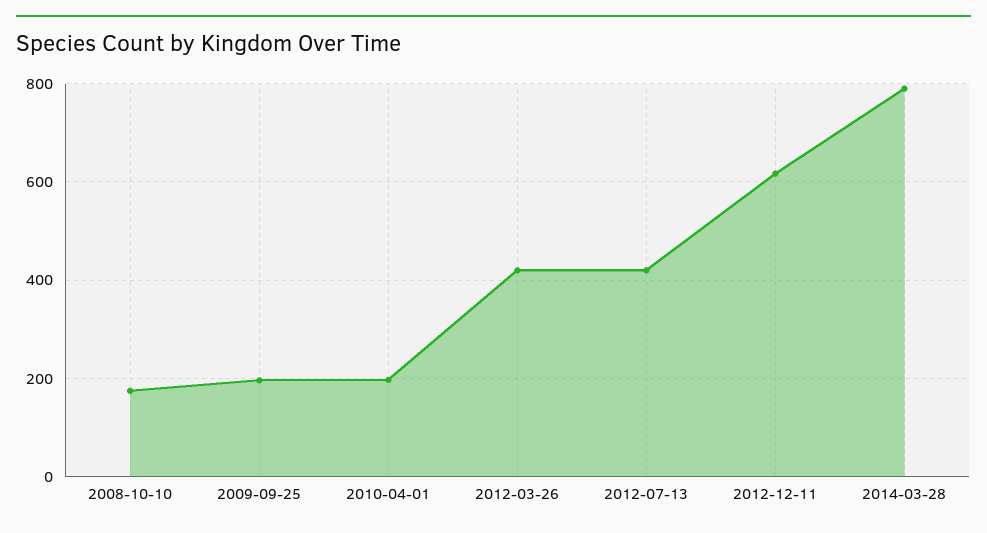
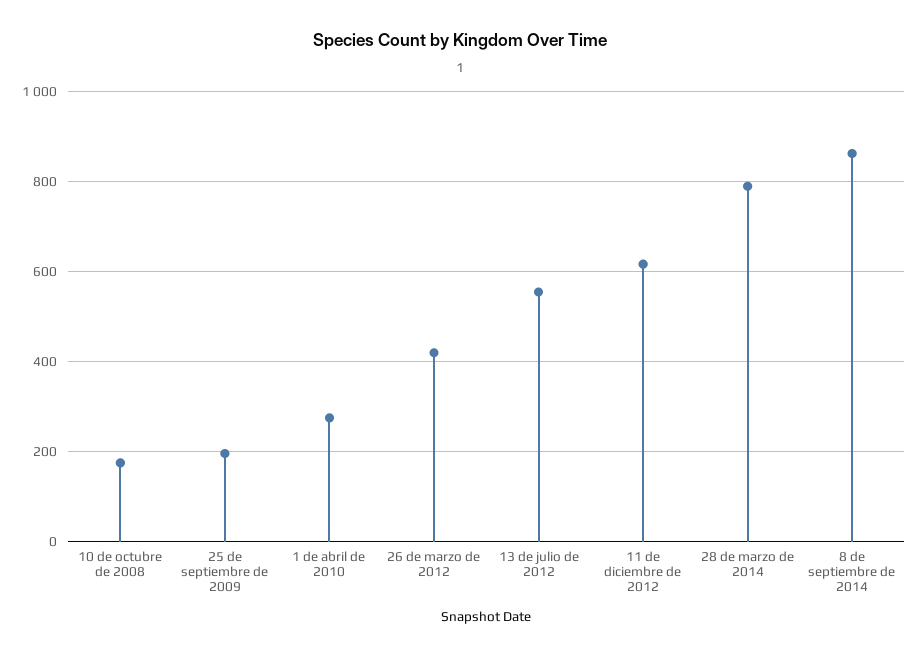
2010-04-01: 200 -> 280
2012-07-13: 420 -> 560
8 de septiembre de 2014: none -> 860

